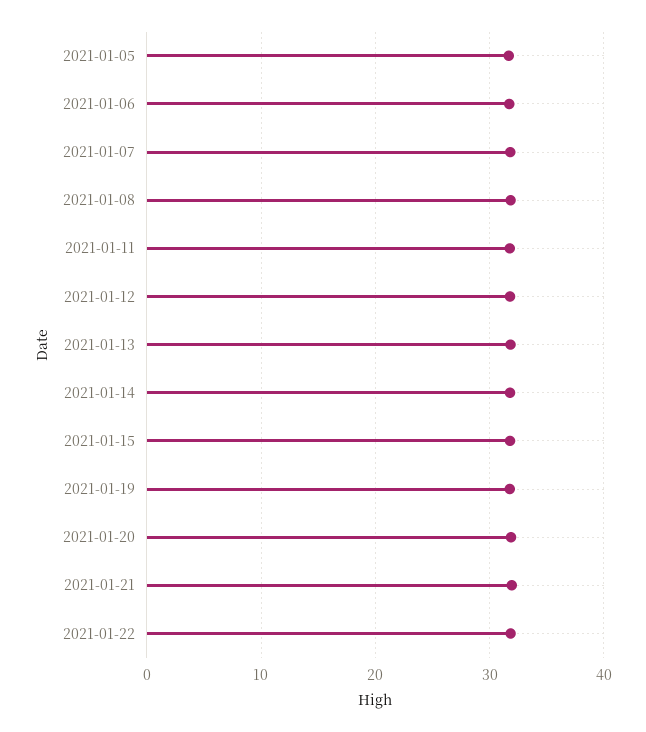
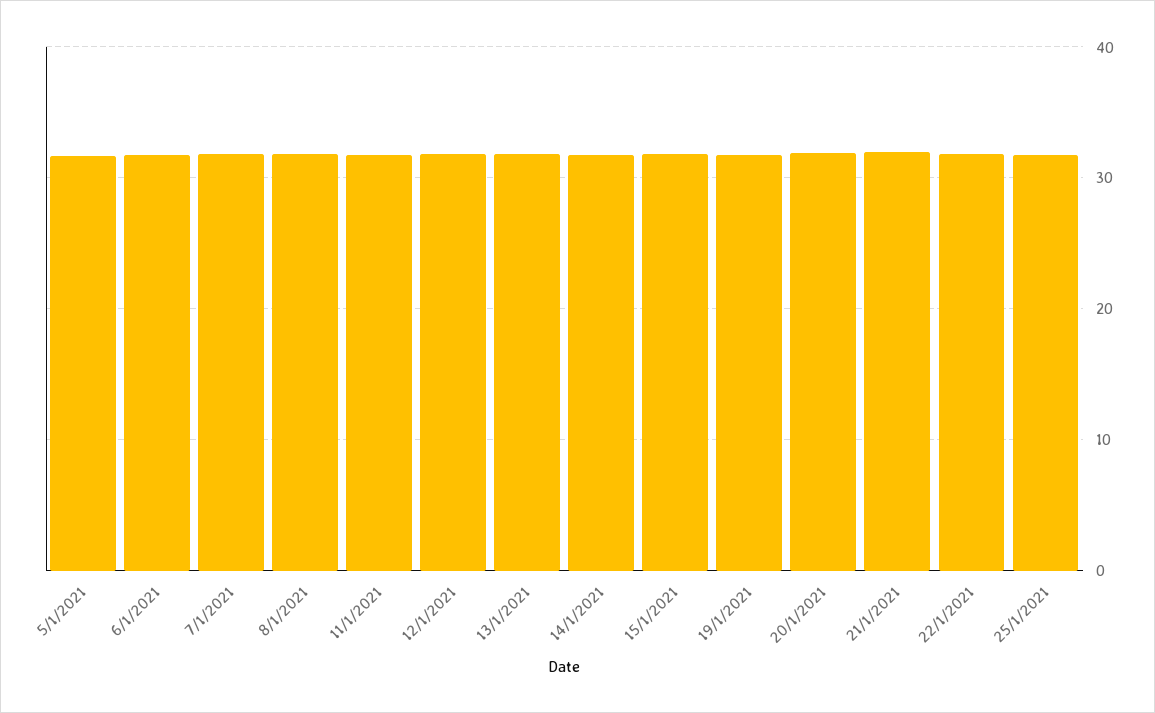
25/1/2021: none -> 32

